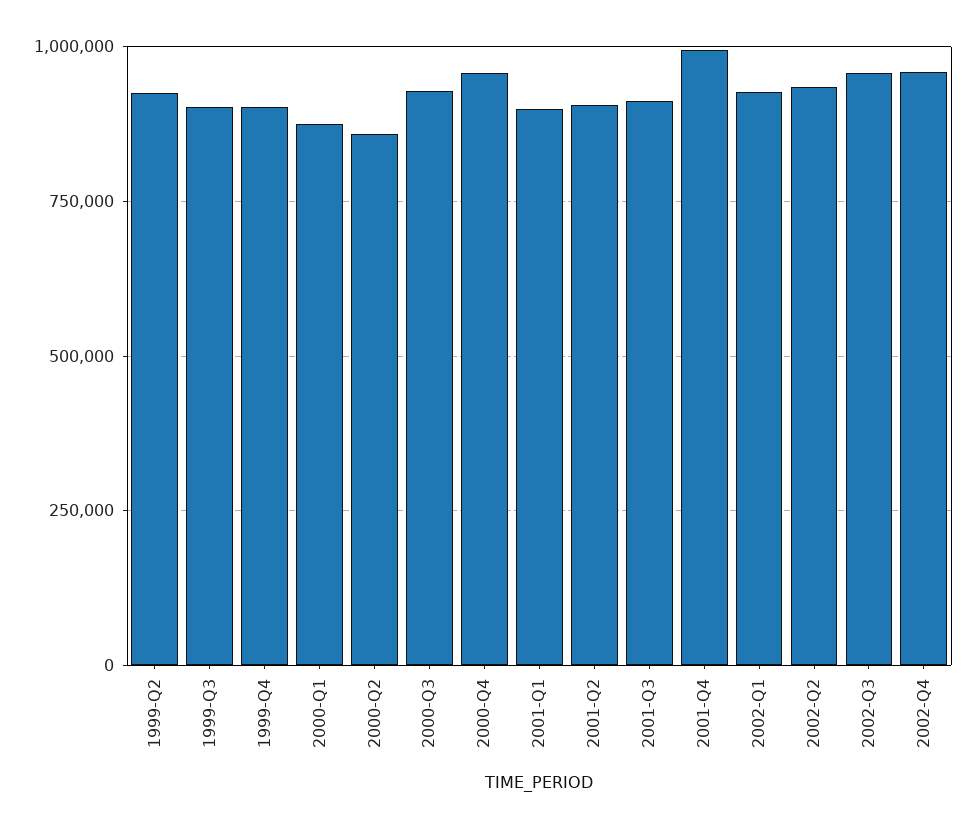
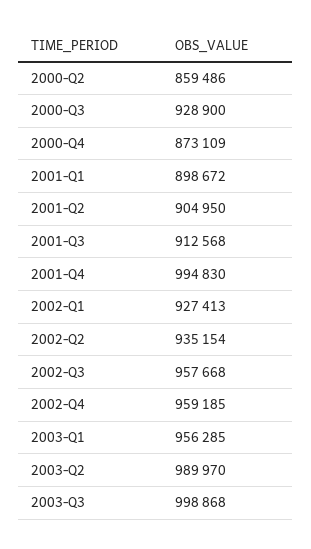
1999-Q2: 925000 -> none
1999-Q3: 900000 -> none
1999-Q4: 900000 -> none
2000-Q1: 875000 -> none
2000-Q4: 950000 -> 873109
2003-Q1: none -> 956285
2003-Q2: none -> 989970
2003-Q3: none -> 998868

